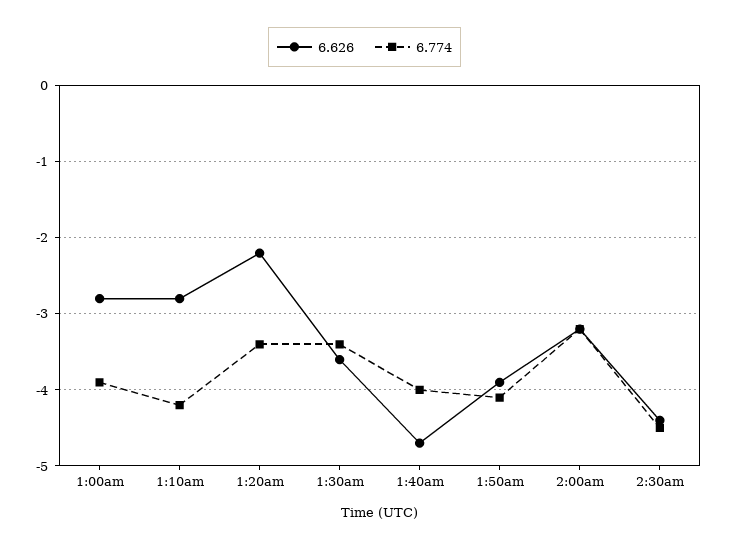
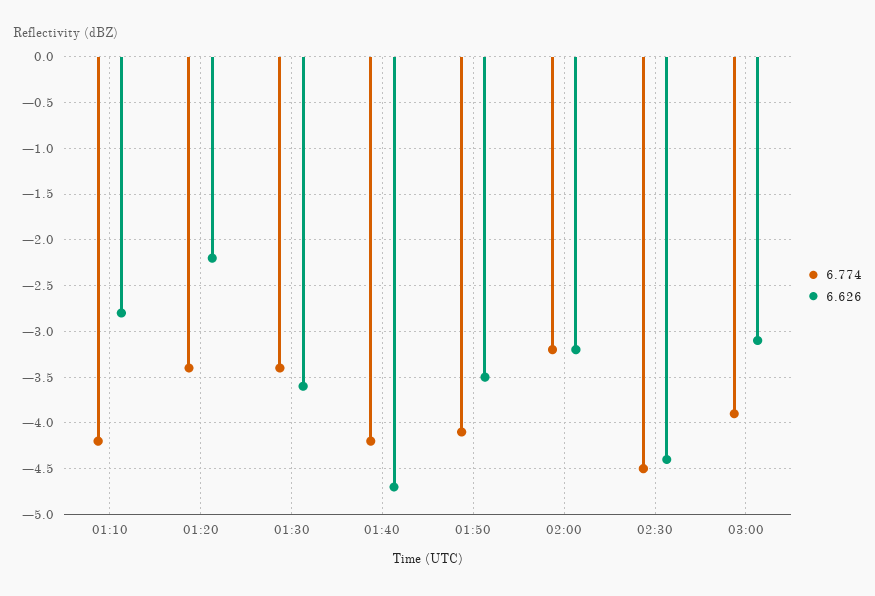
6.626, 1:00am: -2.8 -> none
6.774, 1:00am: -3.9 -> none
6.774, 1:40am: -4 -> -4.2
6.626, 1:50am: -3.9 -> -3.5
6.774, 03:00: none -> -3.9
6.626, 03:00: none -> -3.1

